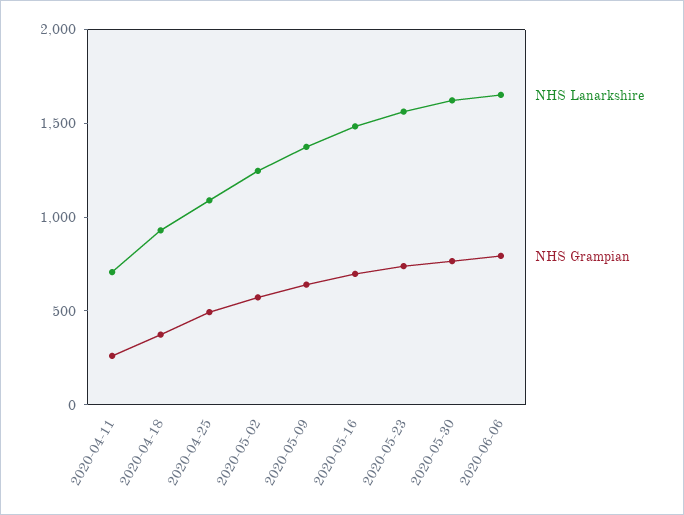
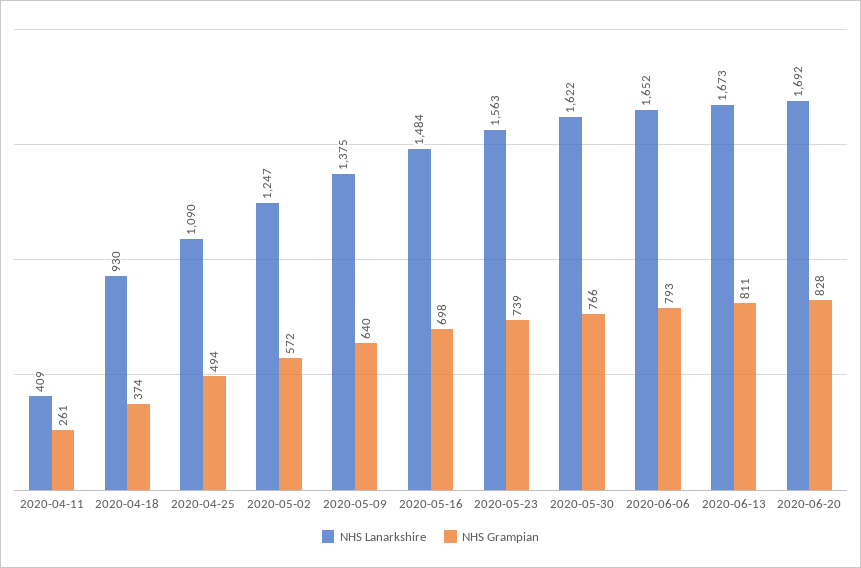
NHS Lanarkshire, 2020-04-11: 700 -> 409
NHS Lanarkshire, 2020-06-13: none -> 1673
NHS Grampian, 2020-06-13: none -> 811
NHS Lanarkshire, 2020-06-20: none -> 1692
NHS Grampian, 2020-06-20: none -> 828

